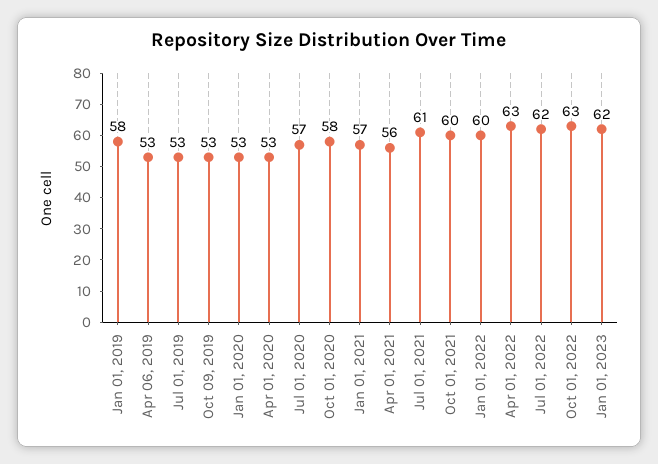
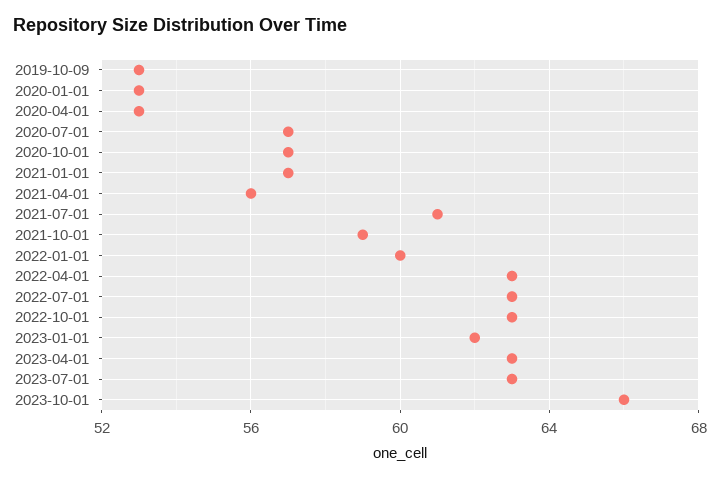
Jan 01, 2019: 58 -> none
Apr 06, 2019: 53 -> none
Jul 01, 2019: 53 -> none
Oct 01, 2020: 58 -> 57
Oct 01, 2021: 60 -> 59
Jul 01, 2022: 62 -> 63
2023-04-01: none -> 63
2023-07-01: none -> 63
2023-10-01: none -> 66

